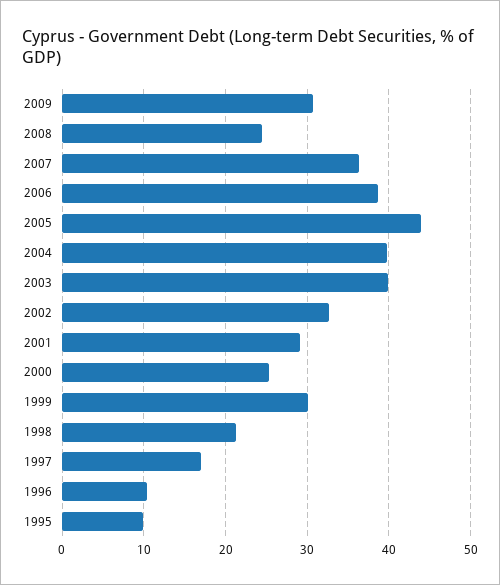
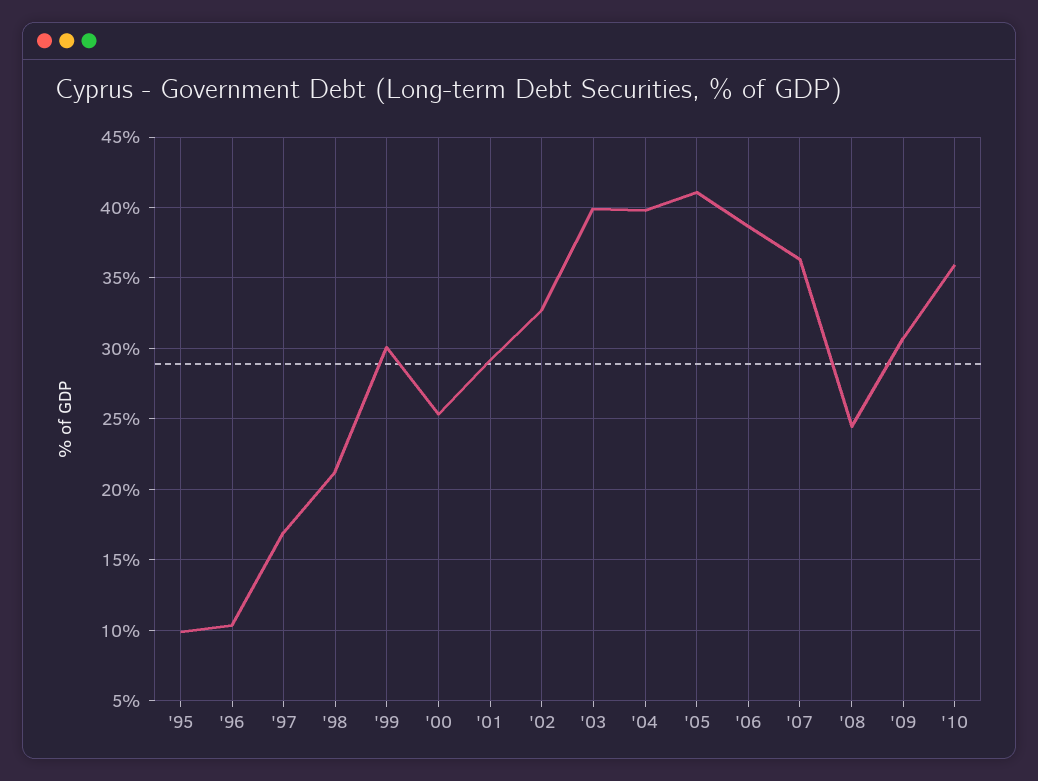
2005: 44 -> 41
'10: none -> 36

